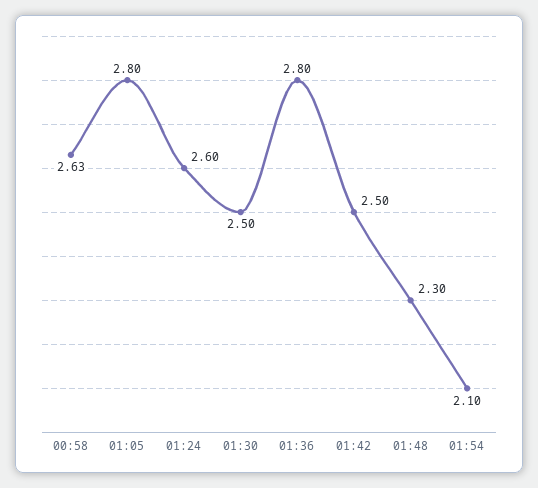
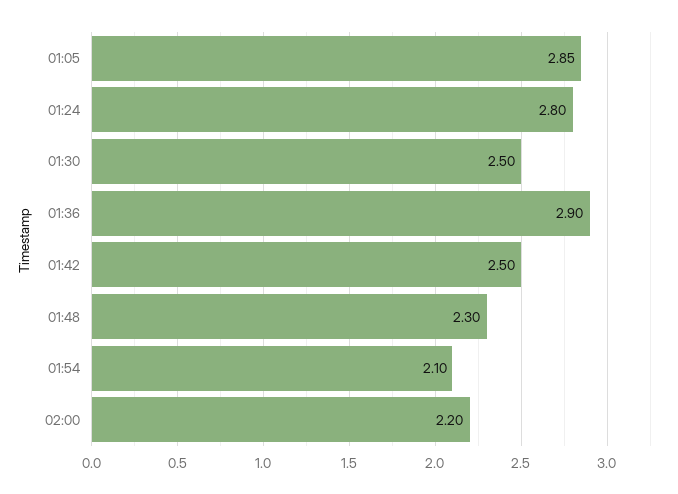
00:58: 2.63 -> none
01:05: 2.8 -> 2.85
01:24: 2.6 -> 2.8
01:36: 2.8 -> 2.9
02:00: none -> 2.2

